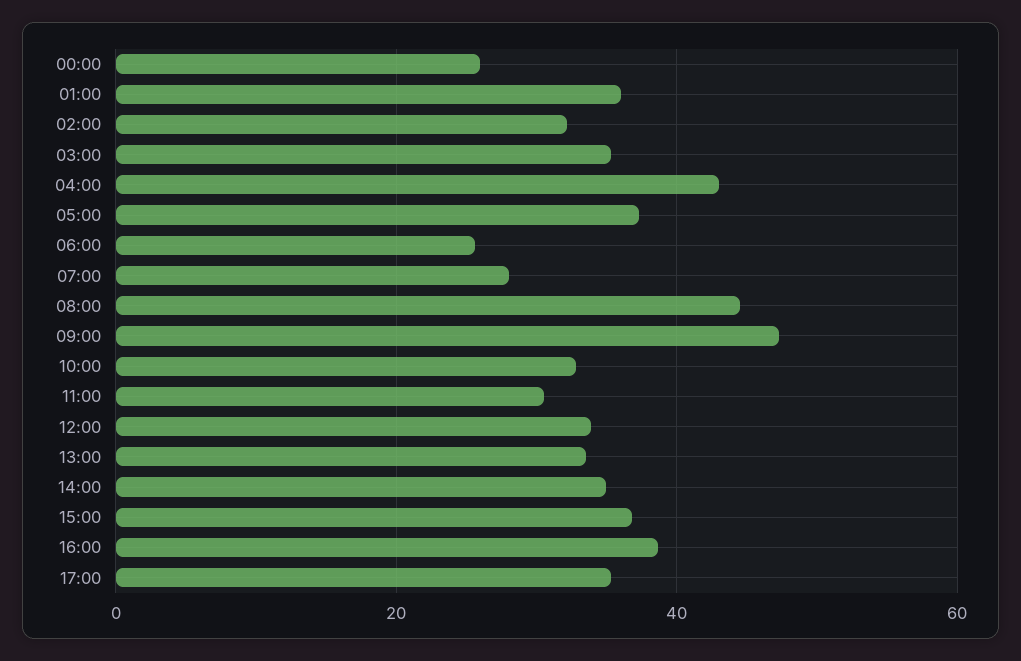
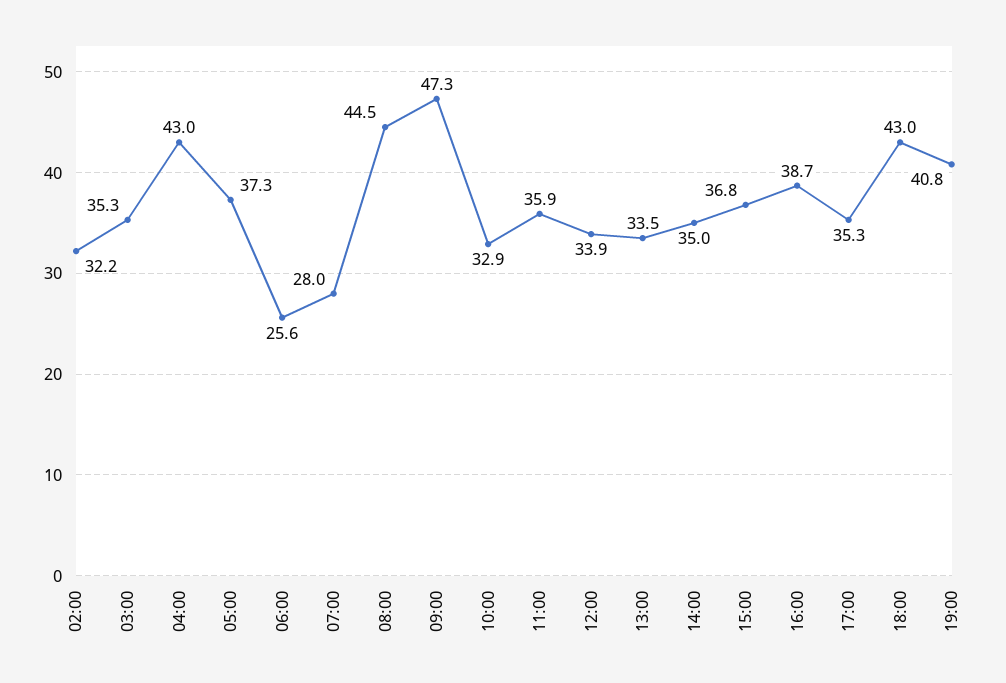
00:00: 26 -> none
01:00: 36 -> none
11:00: 30 -> 35.9
18:00: none -> 43
19:00: none -> 40.8

